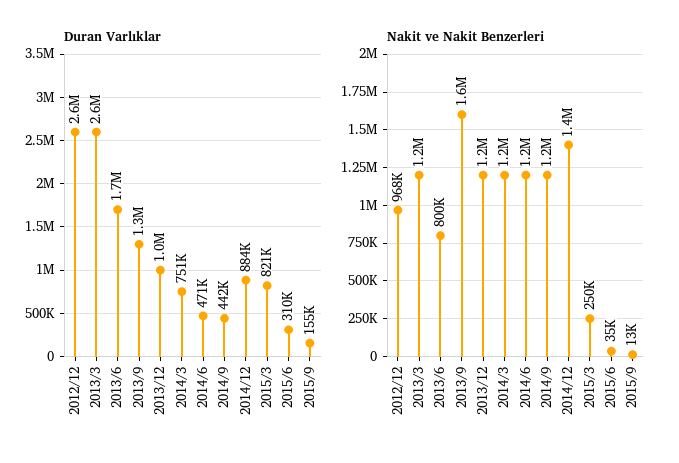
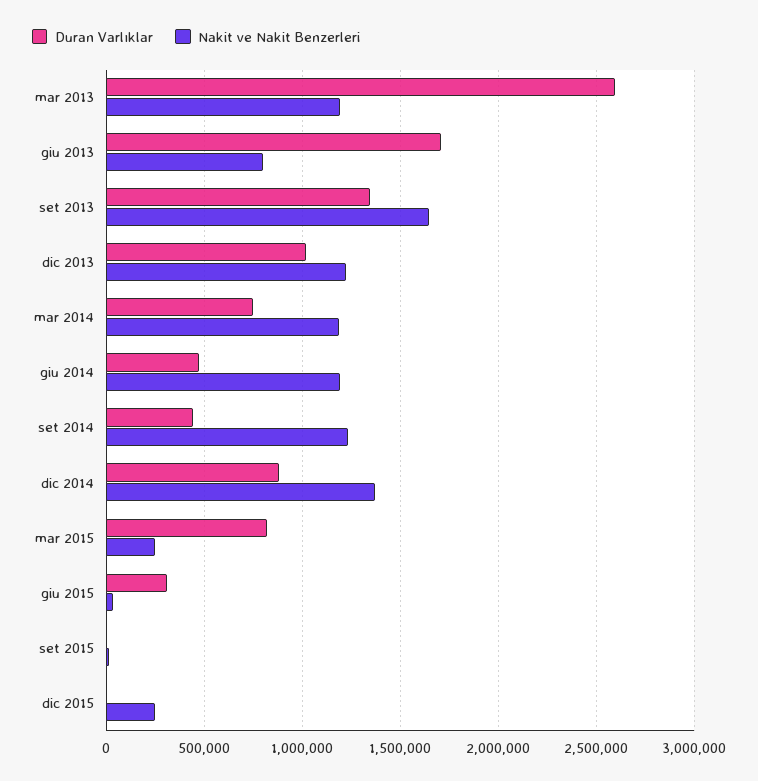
Duran Varlıklar, 2012/12: 2600000 -> none
Duran Varlıklar, 2015/9: 155000 -> 0
Nakit ve Nakit Benzerleri, 2012/12: 968000 -> none
Duran Varlıklar, dic 2015: none -> 0
Nakit ve Nakit Benzerleri, dic 2015: none -> 250000

